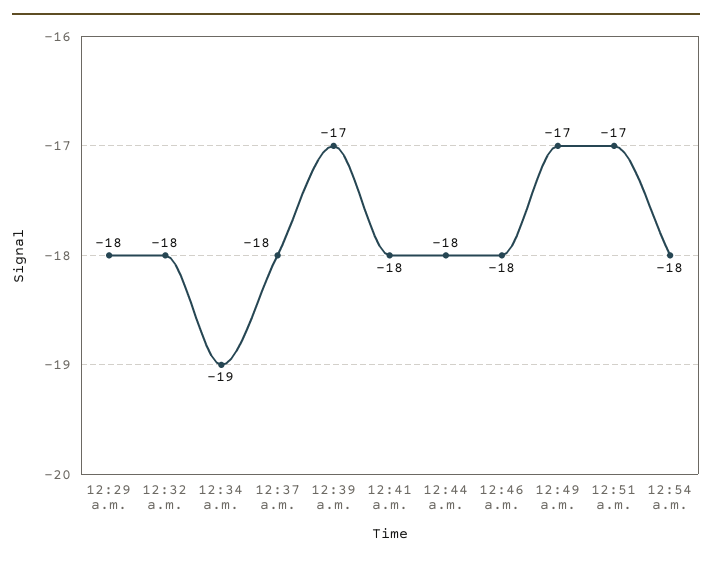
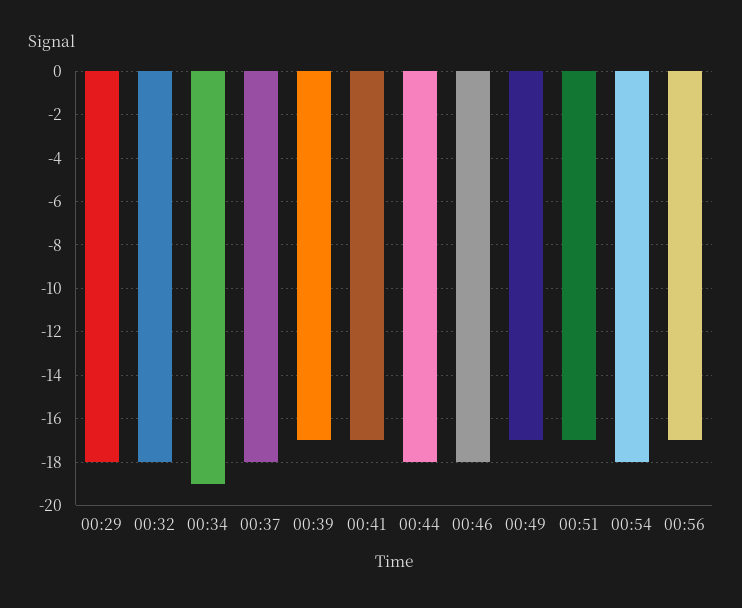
12:41 a.m.: -18 -> -17
00:56: none -> -17

